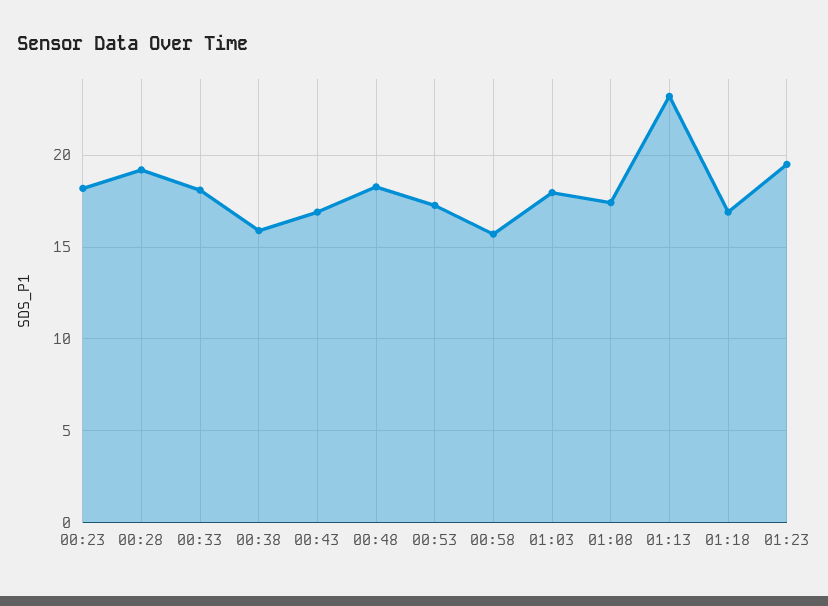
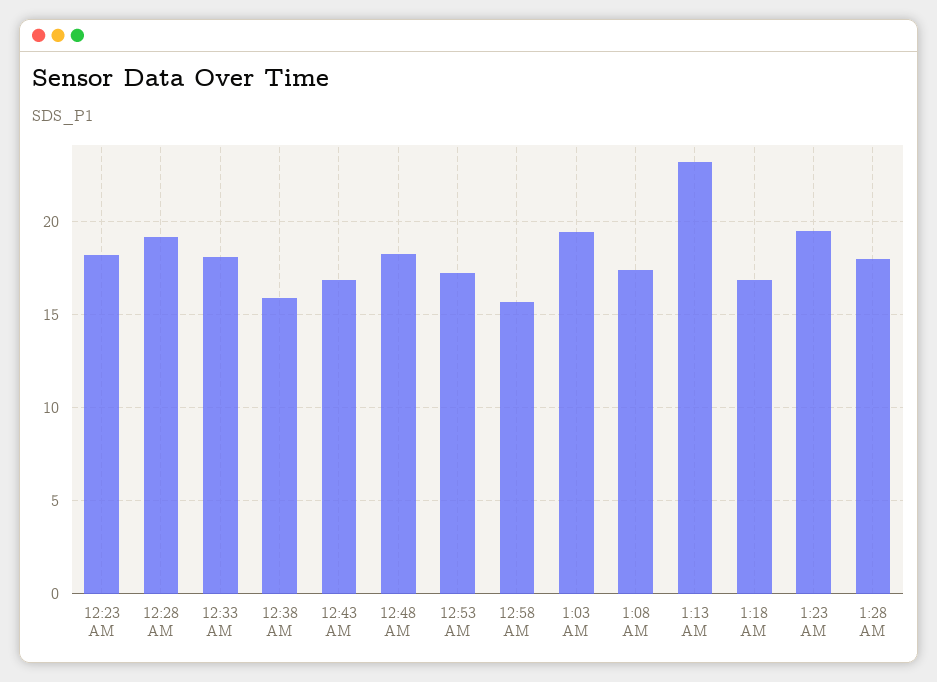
01:03: 18 -> 19.5
1:28 AM: none -> 18

